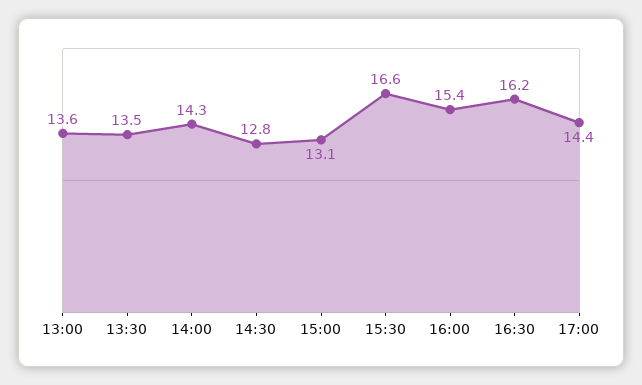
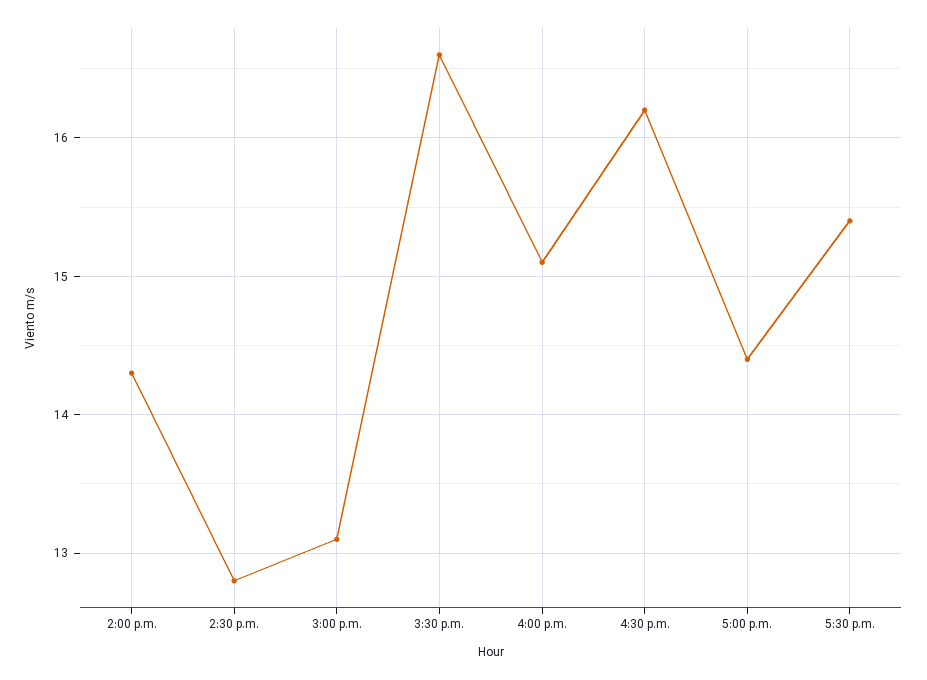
13:00: 13.6 -> none
13:30: 13.5 -> none
16:00: 15.4 -> 15.1
5:30 p.m.: none -> 15.4

